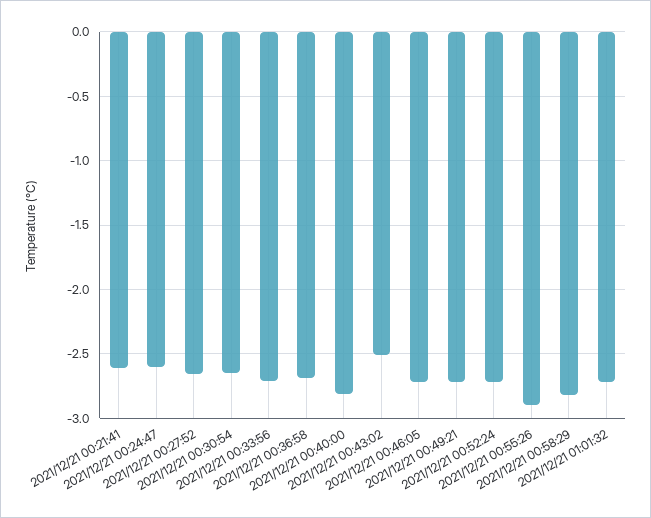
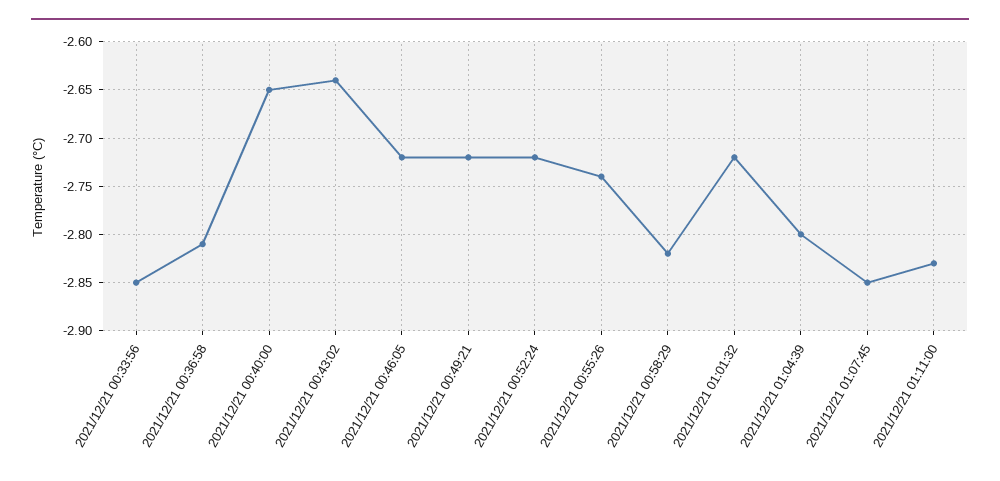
2021/12/21 00:21:41: -2.6 -> none
2021/12/21 00:24:47: -2.6 -> none
2021/12/21 00:27:52: -2.65 -> none
2021/12/21 00:30:54: -2.65 -> none
2021/12/21 00:33:56: -2.7 -> -2.85
2021/12/21 00:36:58: -2.7 -> -2.81
2021/12/21 00:40:00: -2.8 -> -2.65
2021/12/21 00:43:02: -2.5 -> -2.64
2021/12/21 00:55:26: -2.9 -> -2.74
2021/12/21 01:04:39: none -> -2.8
2021/12/21 01:07:45: none -> -2.85
2021/12/21 01:11:00: none -> -2.83

